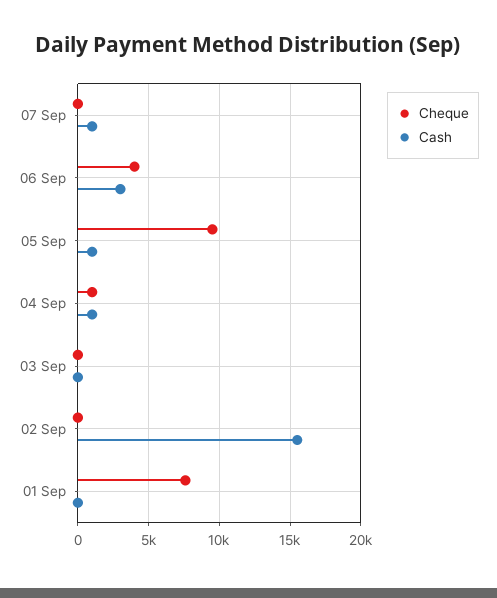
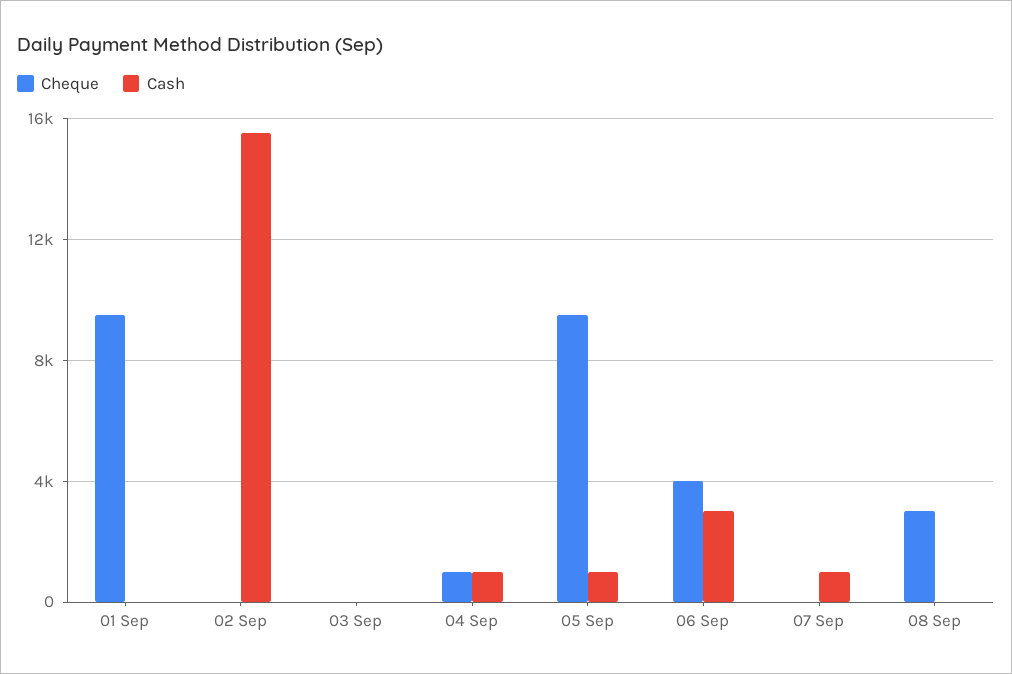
Cheque, 01 Sep: 7500 -> 9500
Cheque, 08 Sep: none -> 3000
Cash, 08 Sep: none -> 0

